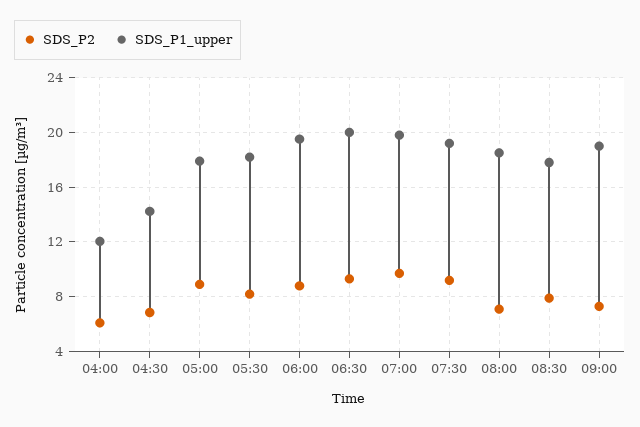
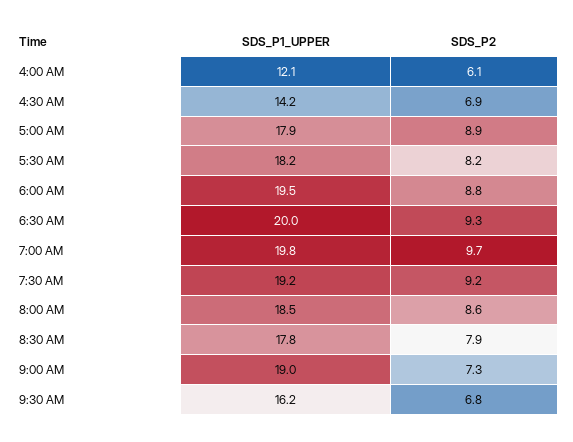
SDS_P2, 08:00: 7 -> 8.6
SDS_P1_upper, 9:30 AM: none -> 16.2
SDS_P2, 9:30 AM: none -> 6.8

